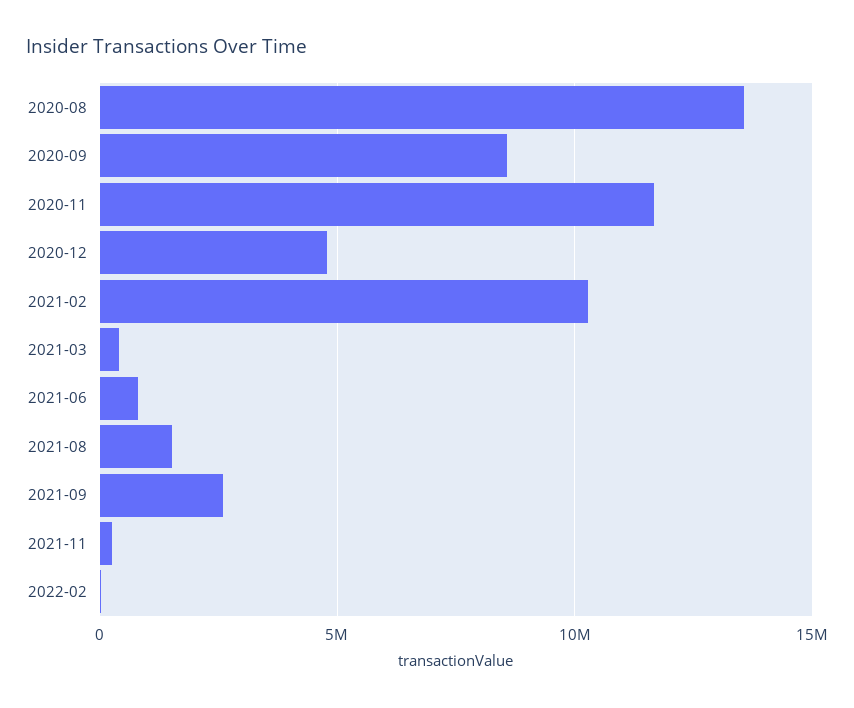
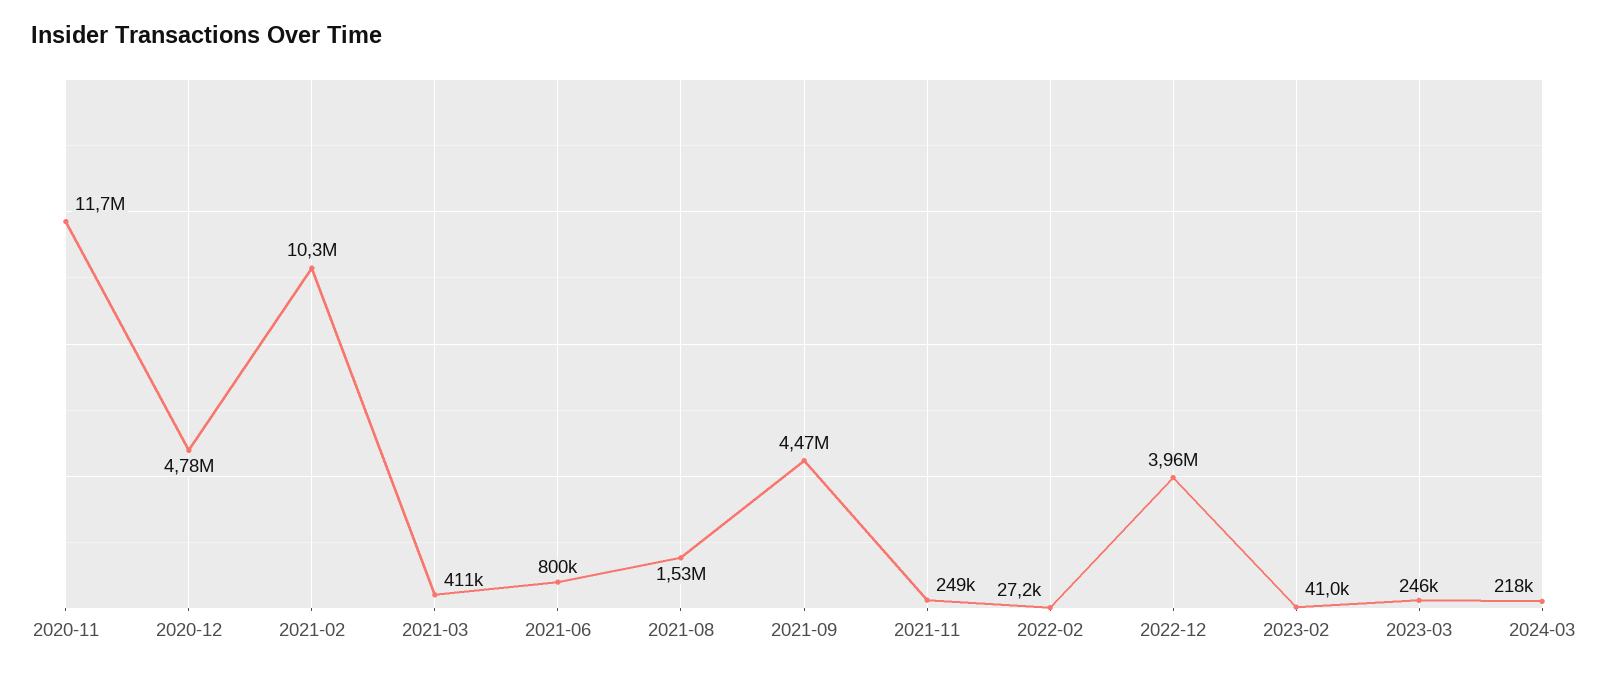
2020-08: 13500000 -> none
2020-09: 8500000 -> none
2021-09: 2500000 -> 4470000
2022-12: none -> 3960000
2023-02: none -> 41000
2023-03: none -> 246000
2024-03: none -> 218000

